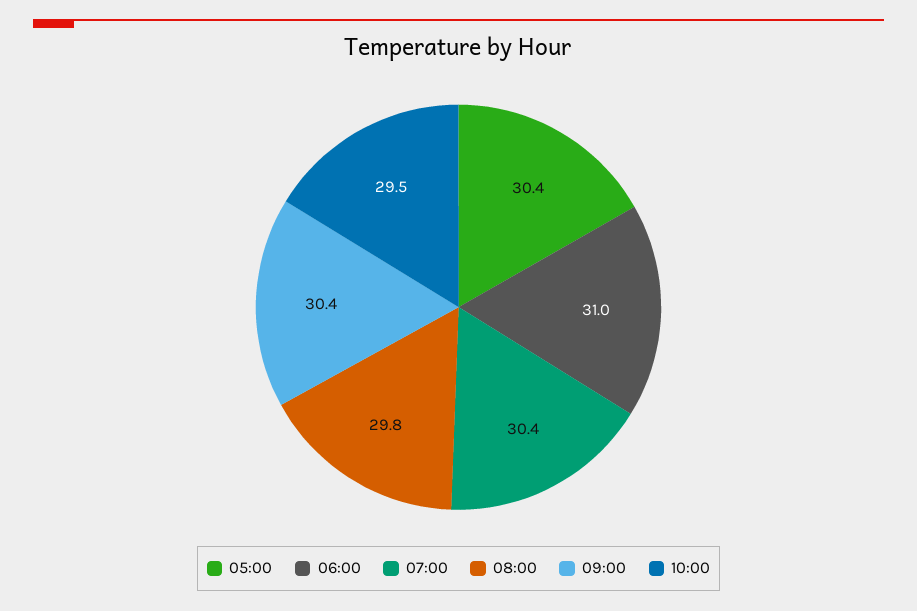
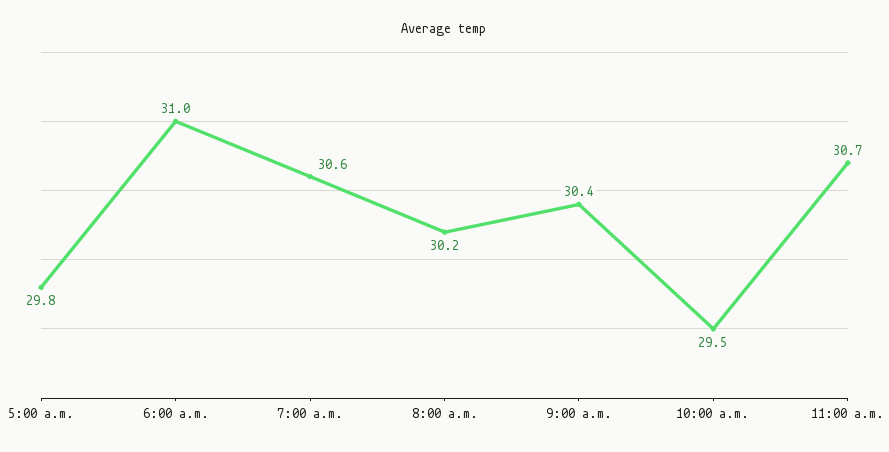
05:00: 30.4 -> 29.8
07:00: 30.4 -> 30.6
08:00: 29.8 -> 30.2
11:00 a.m.: none -> 30.7

